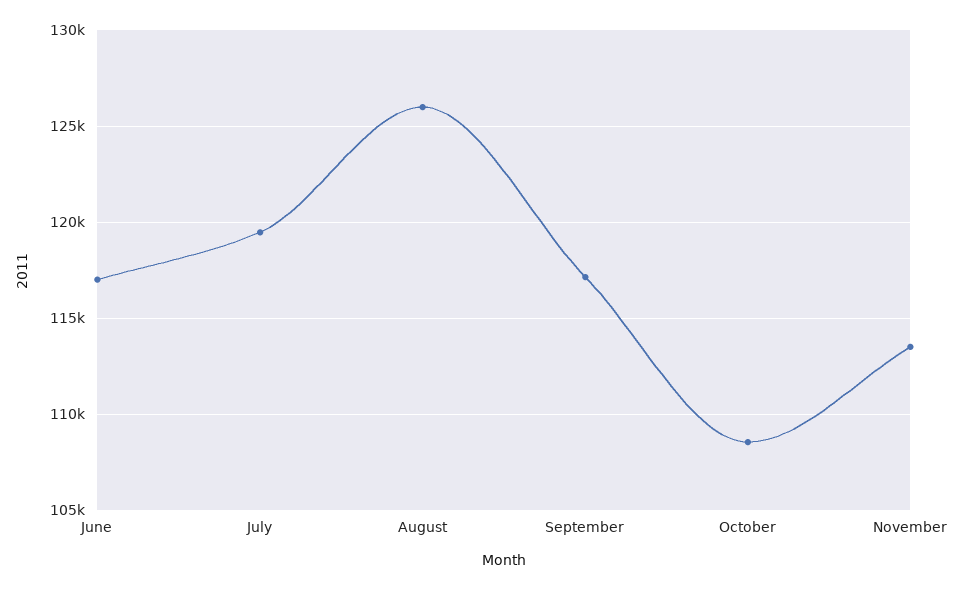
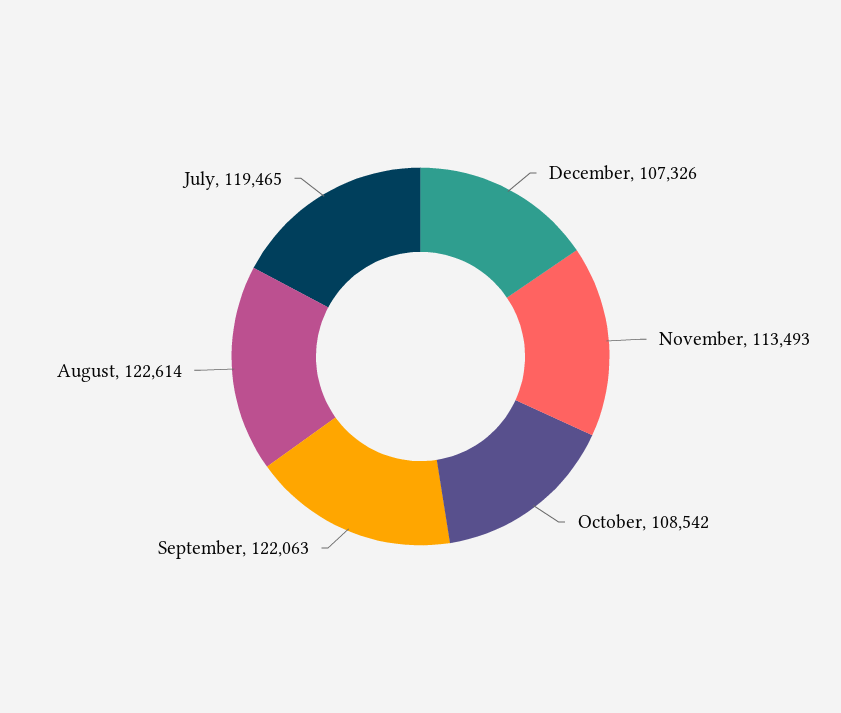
June: 117000 -> none
August: 126000 -> 122614
September: 117000 -> 122063
December: none -> 107326

